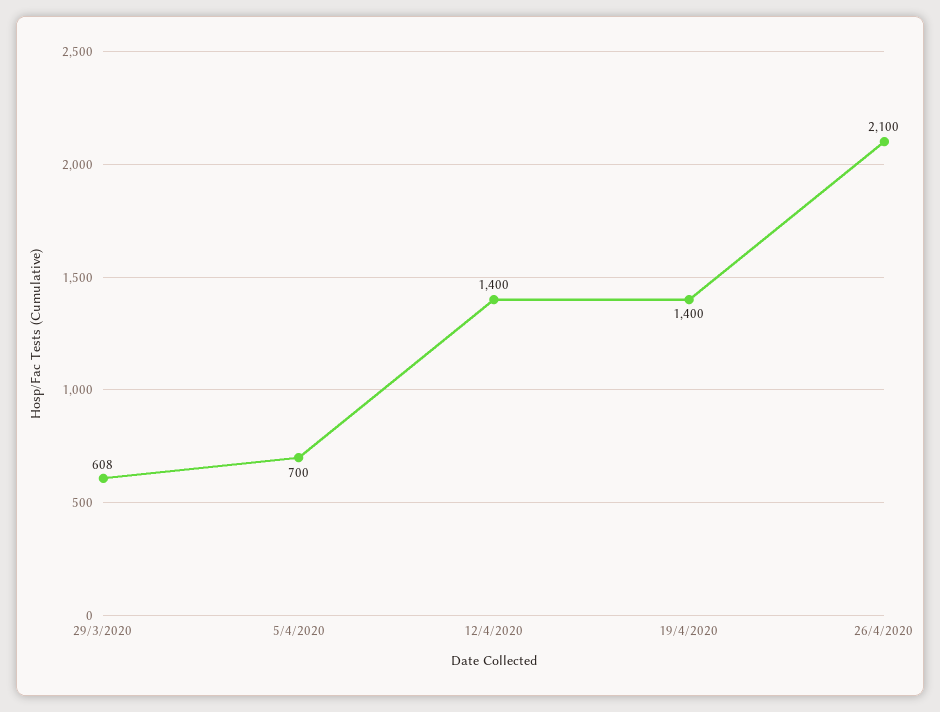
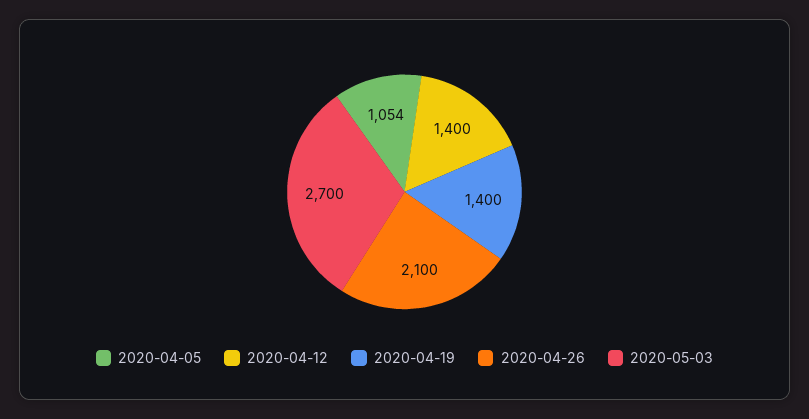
29/3/2020: 608 -> none
5/4/2020: 700 -> 1054
2020-05-03: none -> 2700

